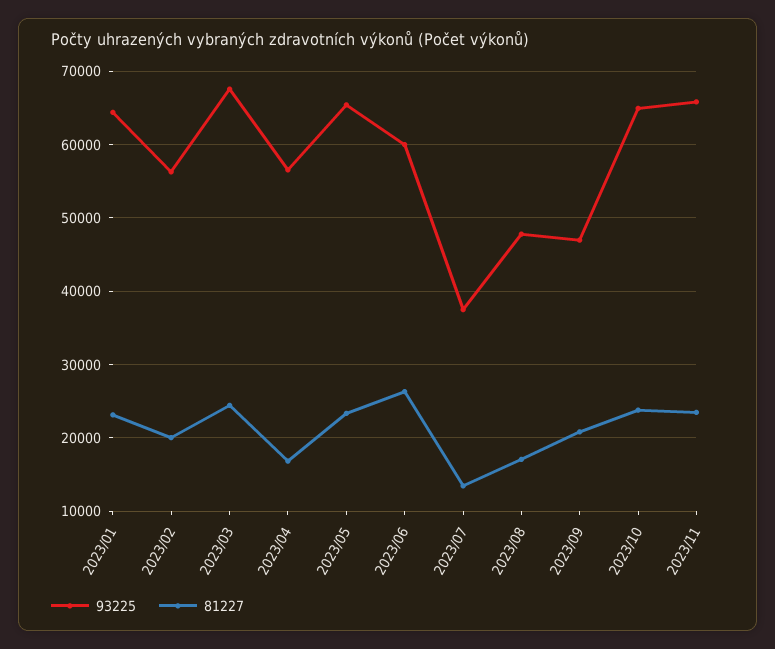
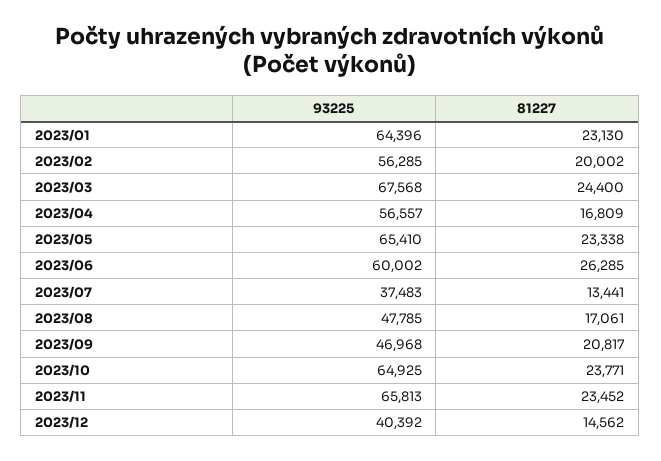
93225, 2023/12: none -> 40392
81227, 2023/12: none -> 14562

